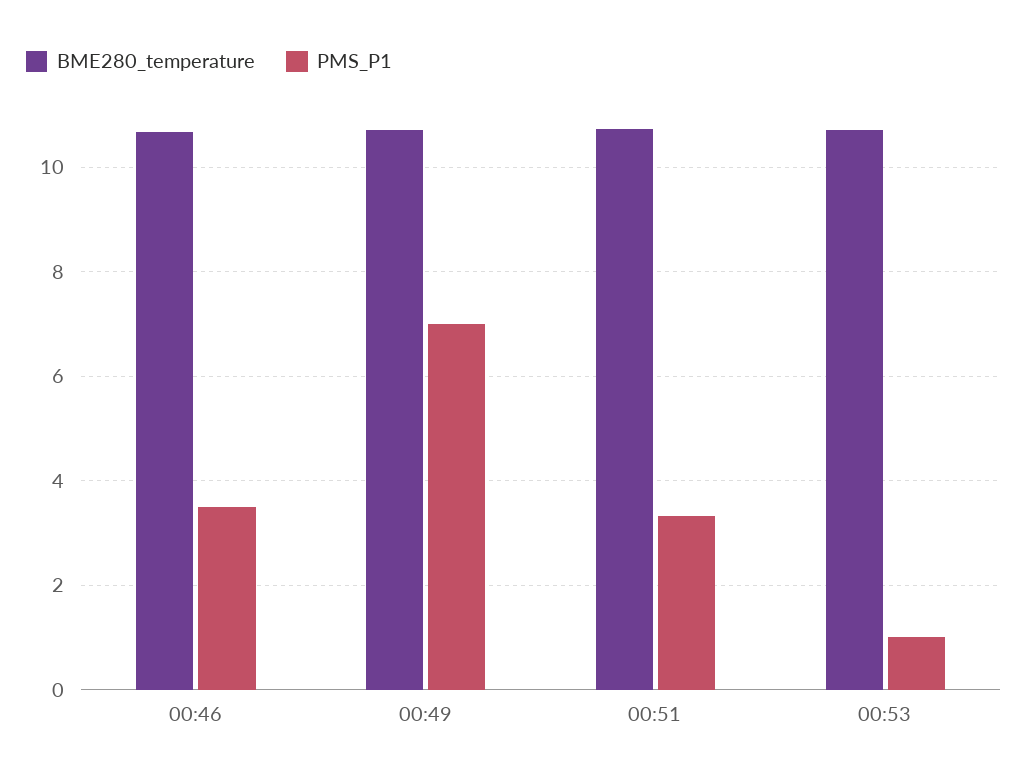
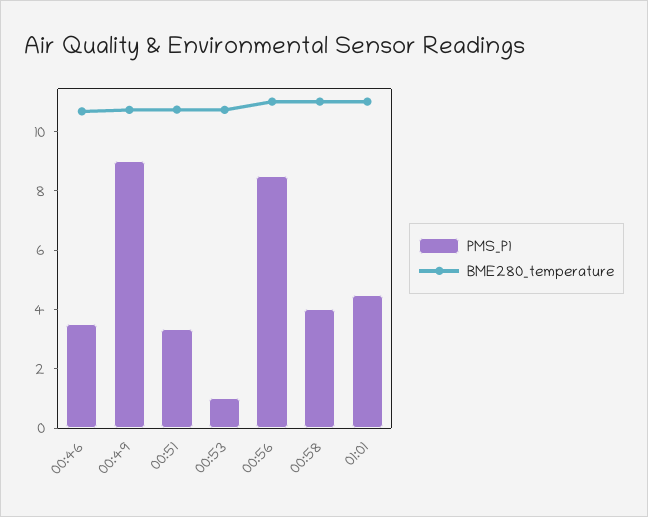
PMS_P1, 00:49: 7 -> 9
PMS_P1, 00:56: none -> 8.5
BME280_temperature, 00:56: none -> 11
PMS_P1, 00:58: none -> 4
BME280_temperature, 00:58: none -> 11
PMS_P1, 01:01: none -> 4.5
BME280_temperature, 01:01: none -> 11

